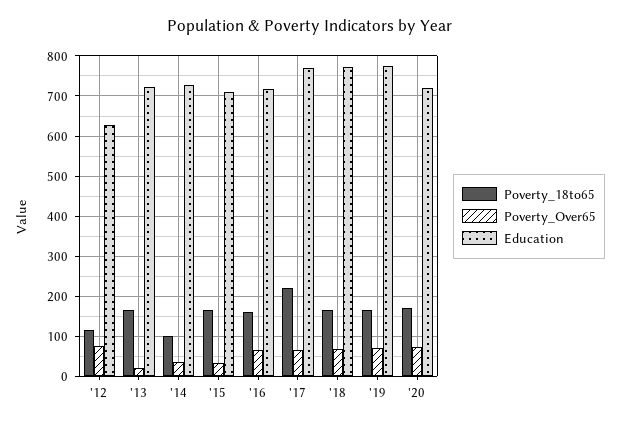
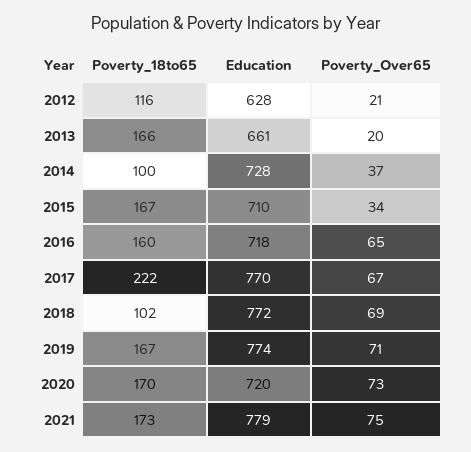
Poverty_Over65, '12: 80 -> 21
Education, '13: 720 -> 661
Poverty_18to65, '18: 160 -> 102
Poverty_18to65, 2021: none -> 173
Education, 2021: none -> 779
Poverty_Over65, 2021: none -> 75

